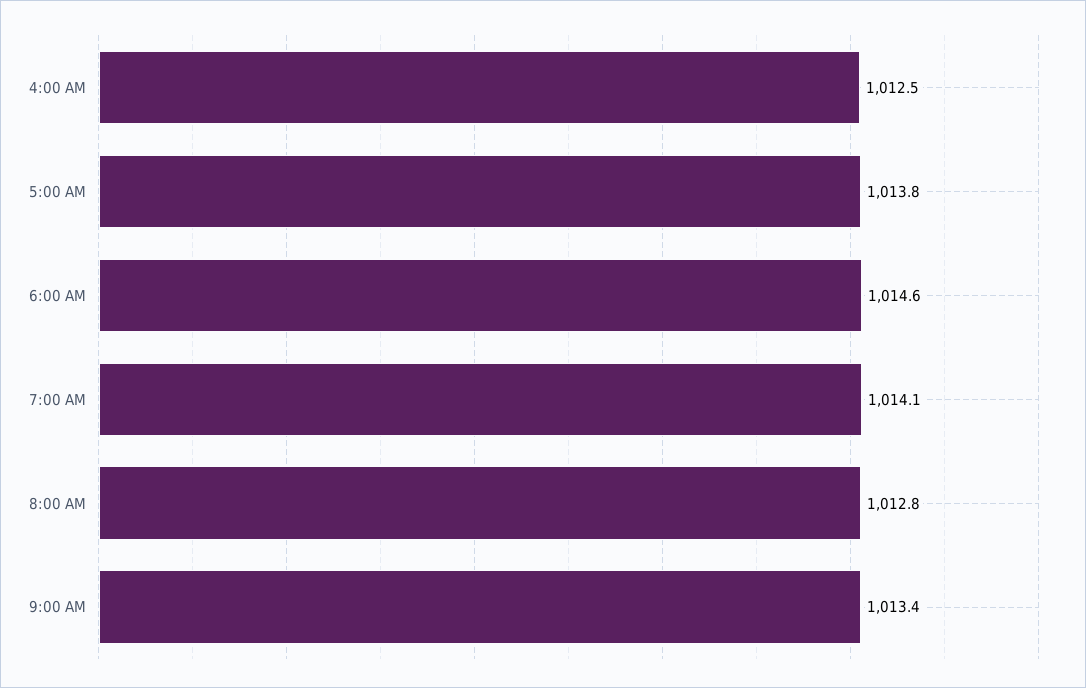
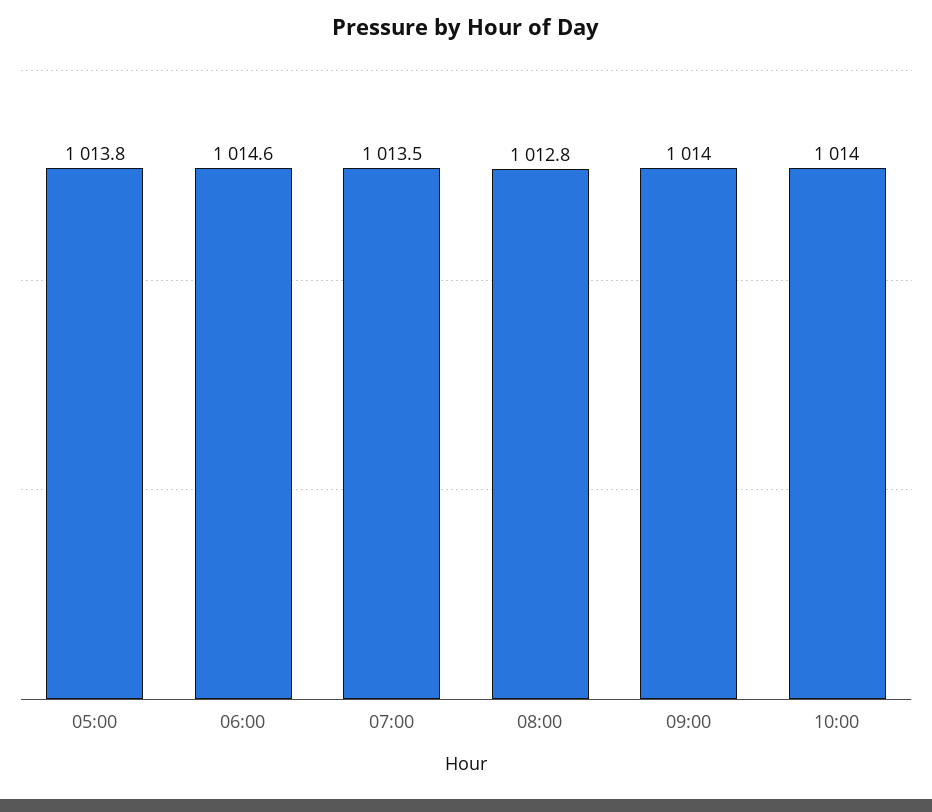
4:00 AM: 1012.5 -> none
7:00 AM: 1014.1 -> 1013.5
9:00 AM: 1013.4 -> 1014
10:00: none -> 1014

